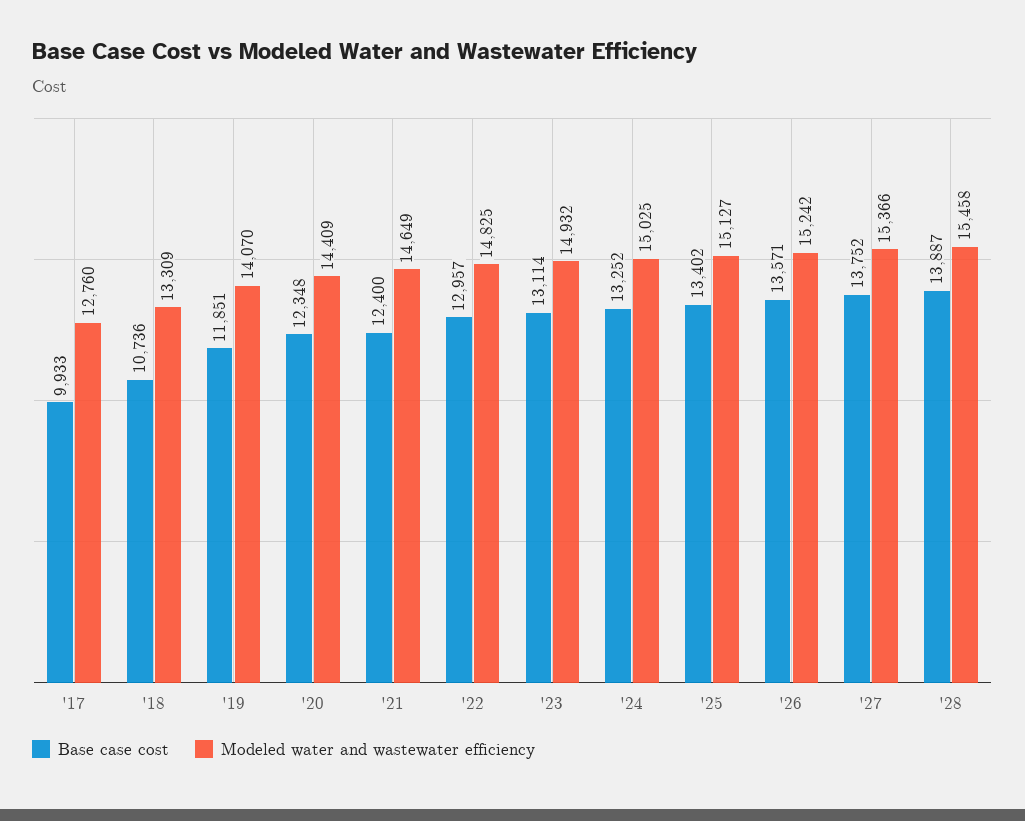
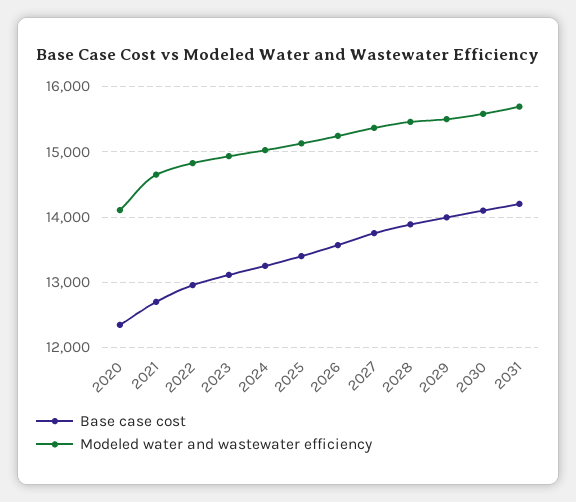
Base case cost, '17: 9933 -> none
Modeled water and wastewater efficiency, '17: 12760 -> none
Base case cost, '18: 10736 -> none
Modeled water and wastewater efficiency, '18: 13309 -> none
Base case cost, '19: 11851 -> none
Modeled water and wastewater efficiency, '19: 14070 -> none
Modeled water and wastewater efficiency, '20: 14409 -> 14100
Base case cost, '21: 12400 -> 12700
Base case cost, 2029: none -> 14000
Modeled water and wastewater efficiency, 2029: none -> 15500
Base case cost, 2030: none -> 14100
Modeled water and wastewater efficiency, 2030: none -> 15600
Base case cost, 2031: none -> 14200
Modeled water and wastewater efficiency, 2031: none -> 15700

